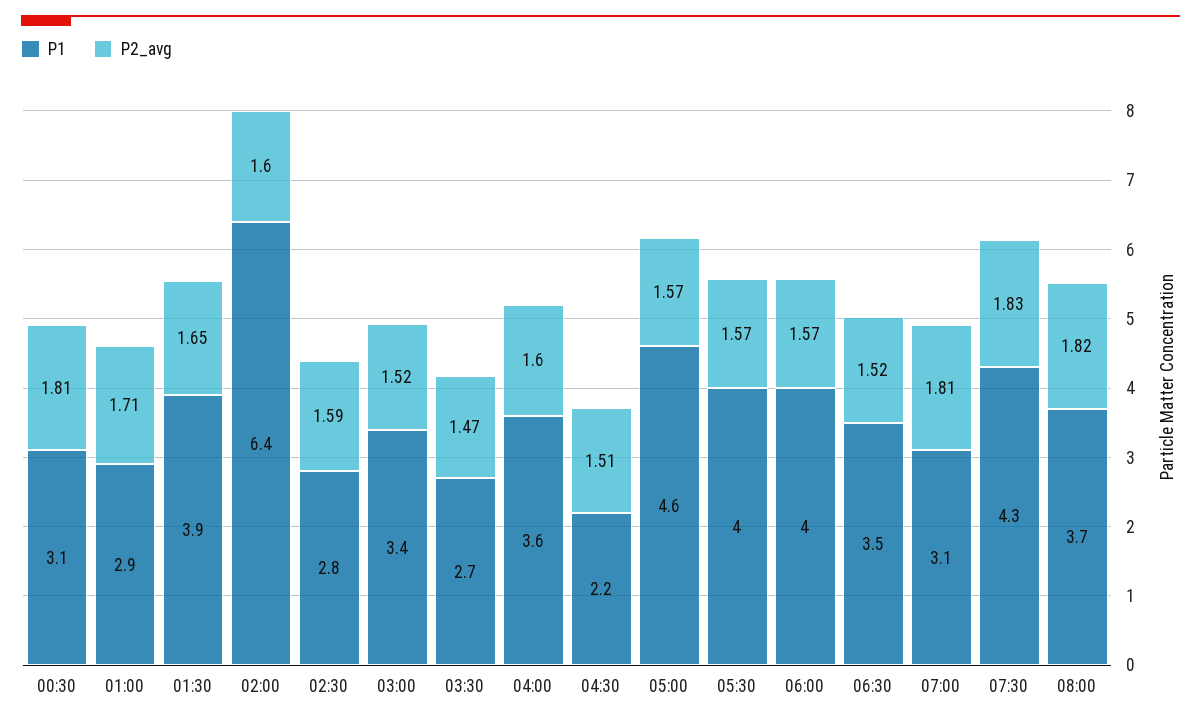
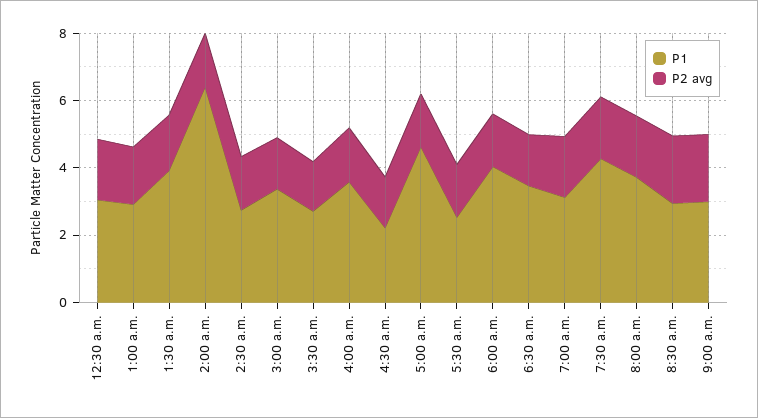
P1, 05:30: 4 -> 2.5
P1, 8:30 a.m.: none -> 3
P2_avg, 8:30 a.m.: none -> 2
P1, 9:00 a.m.: none -> 3
P2_avg, 9:00 a.m.: none -> 2

